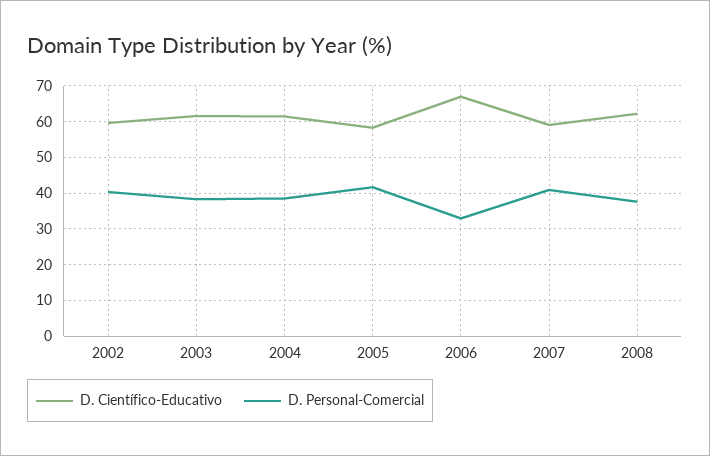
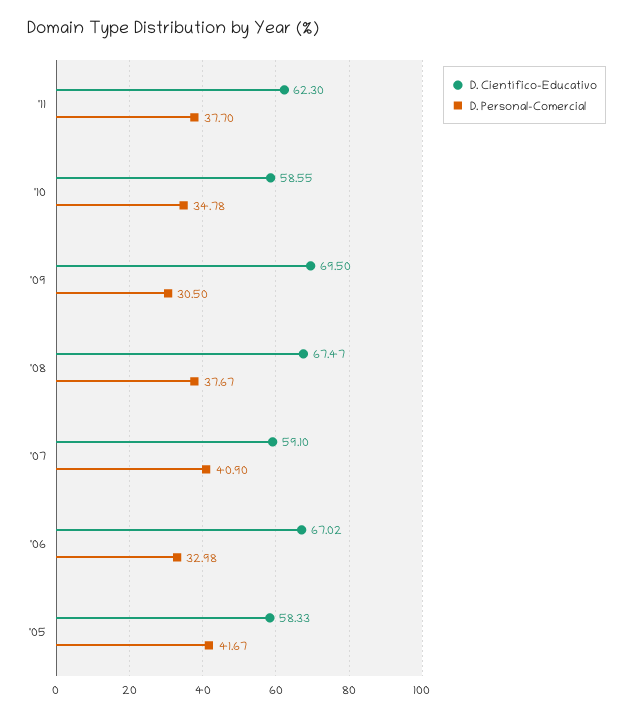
D. Científico-Educativo, 2002: 60 -> none
D. Personal-Comercial, 2002: 40 -> none
D. Científico-Educativo, 2003: 62 -> none
D. Personal-Comercial, 2003: 38 -> none
D. Científico-Educativo, 2004: 62 -> none
D. Personal-Comercial, 2004: 38 -> none
D. Científico-Educativo, 2008: 62 -> 67.47
D. Científico-Educativo, '11: none -> 62.3
D. Personal-Comercial, '11: none -> 37.7
D. Científico-Educativo, '10: none -> 58.55
D. Personal-Comercial, '10: none -> 34.78
D. Científico-Educativo, '09: none -> 69.5
D. Personal-Comercial, '09: none -> 30.5

